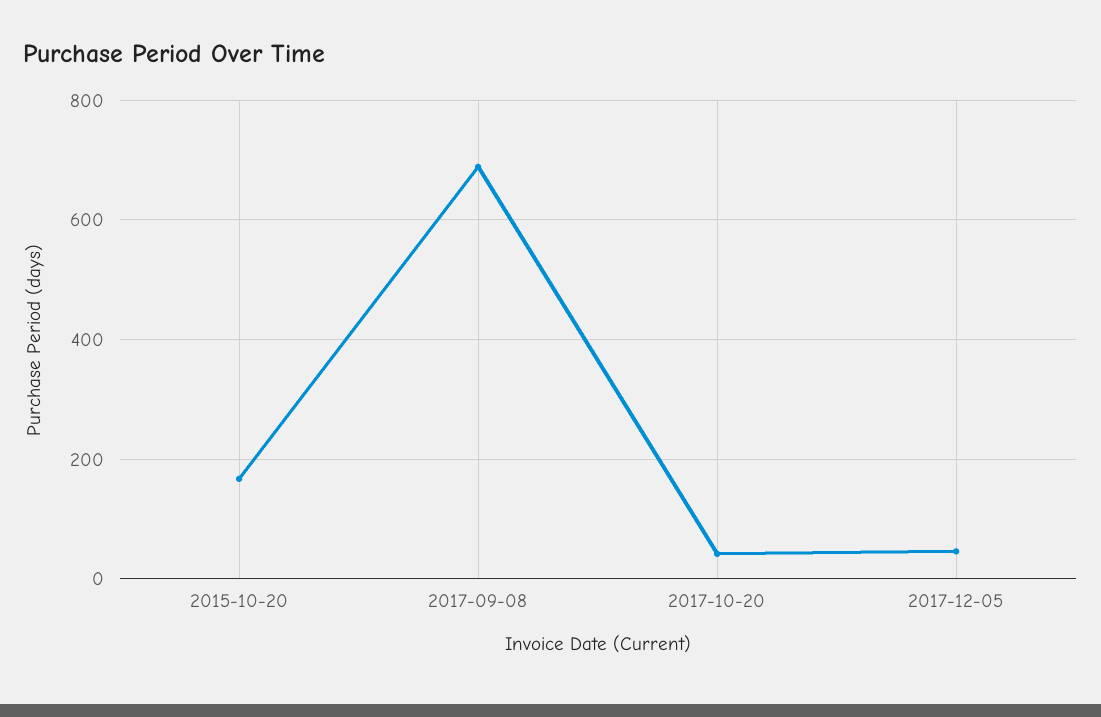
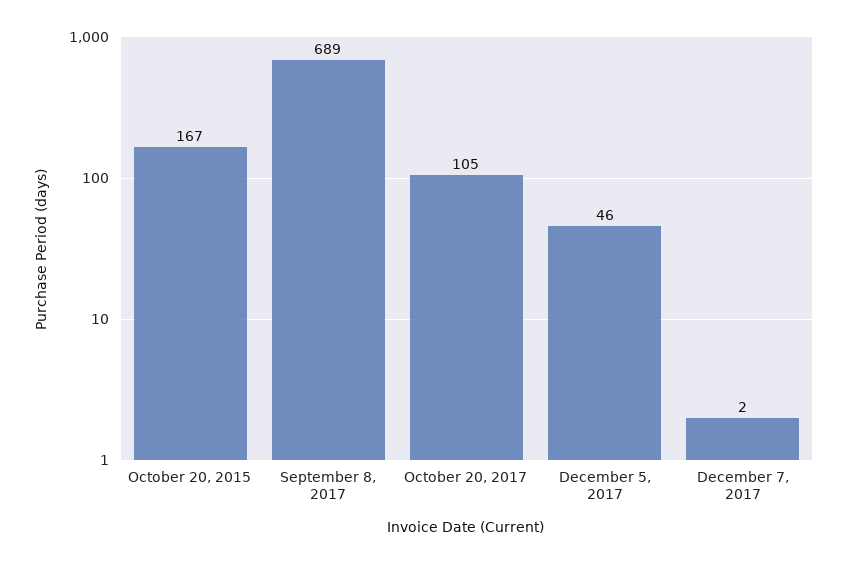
2017-10-20: 40 -> 105
December 7, 2017: none -> 2

